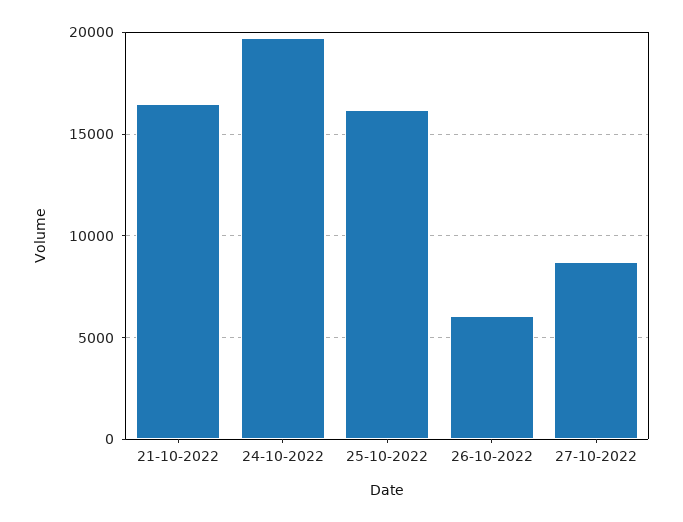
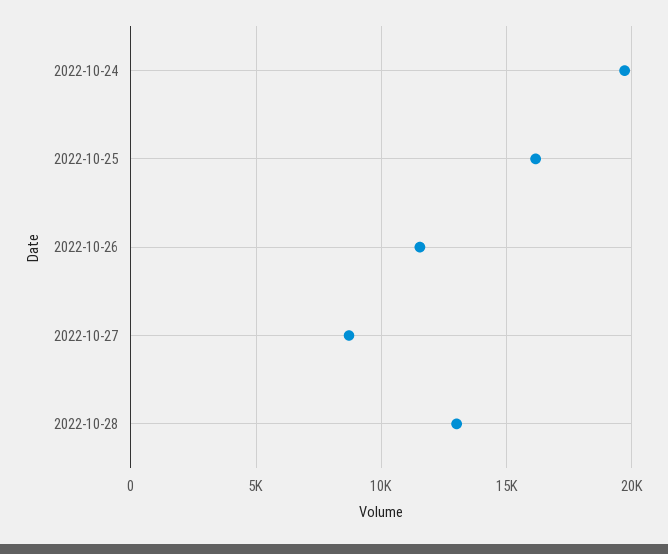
21-10-2022: 16500 -> none
26-10-2022: 6000 -> 11500
2022-10-28: none -> 13000

